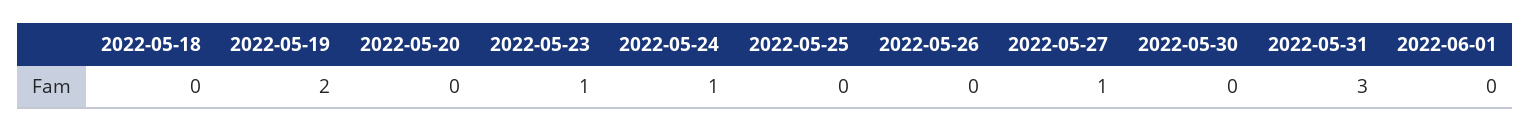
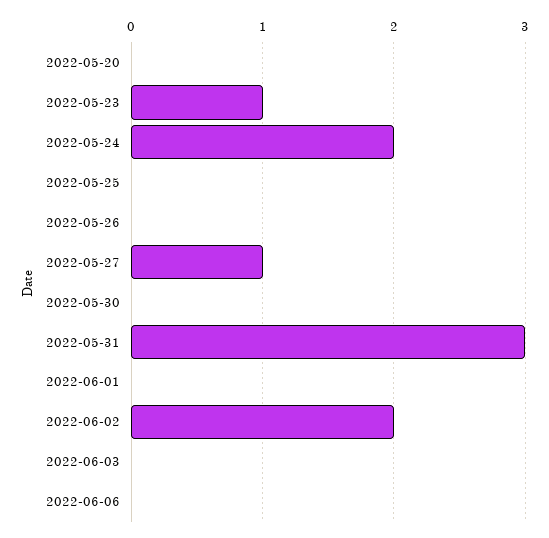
2022-05-18: 0 -> none
2022-05-19: 2 -> none
2022-05-24: 1 -> 2
2022-06-02: none -> 2
2022-06-03: none -> 0
2022-06-06: none -> 0

